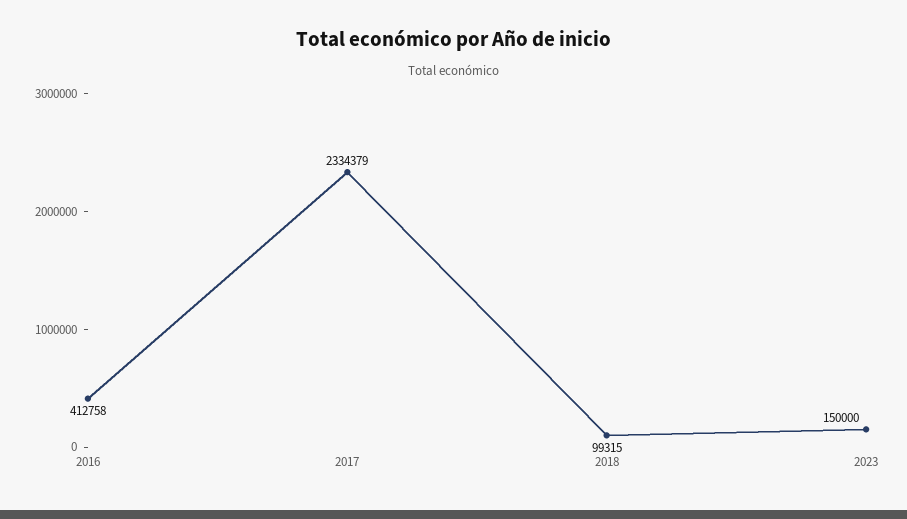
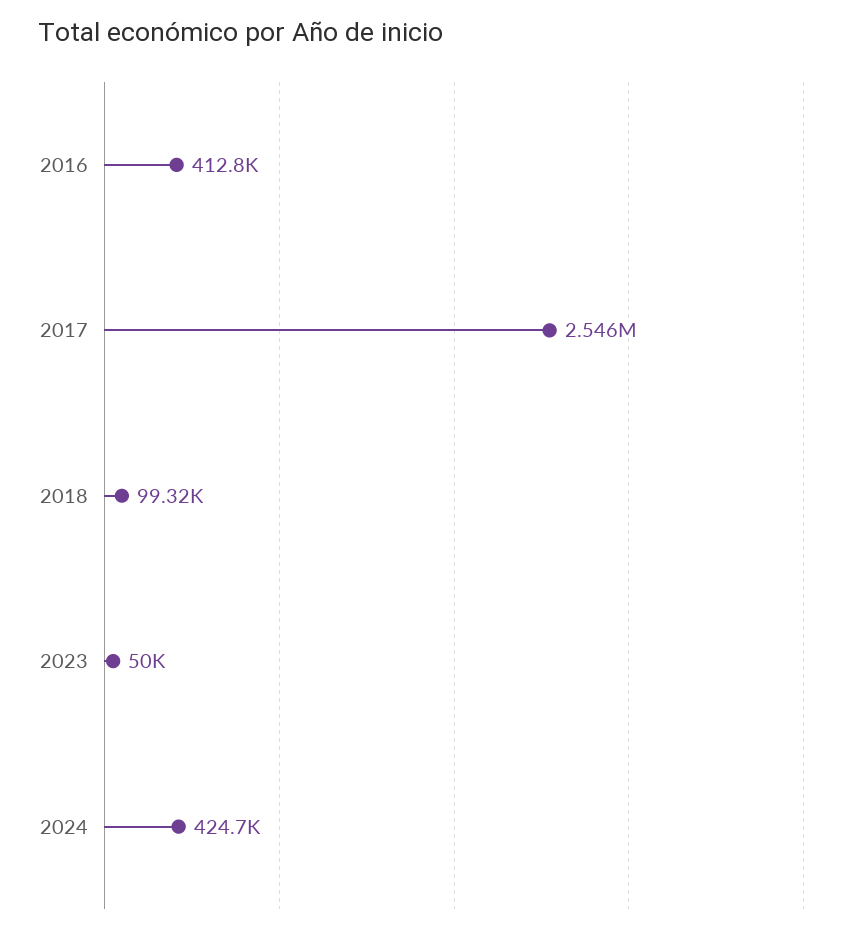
2017: 2334379 -> 2546000
2023: 150000 -> 50000
2024: none -> 424700

